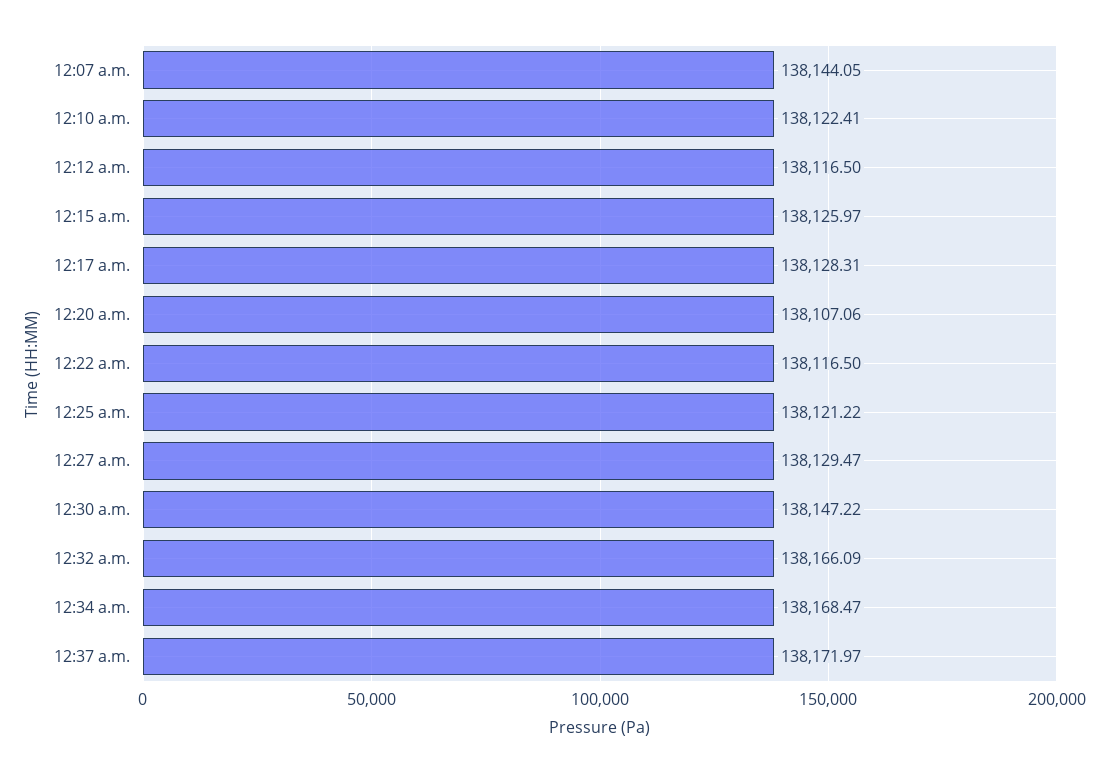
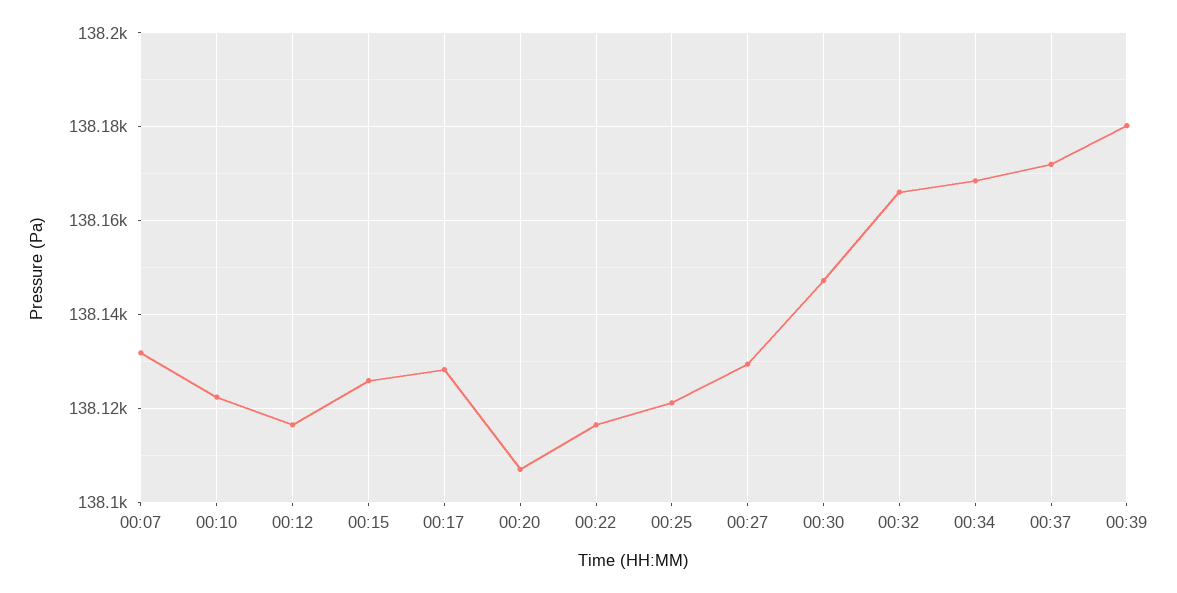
12:07 a.m.: 138144.05 -> 138132
00:39: none -> 138180

